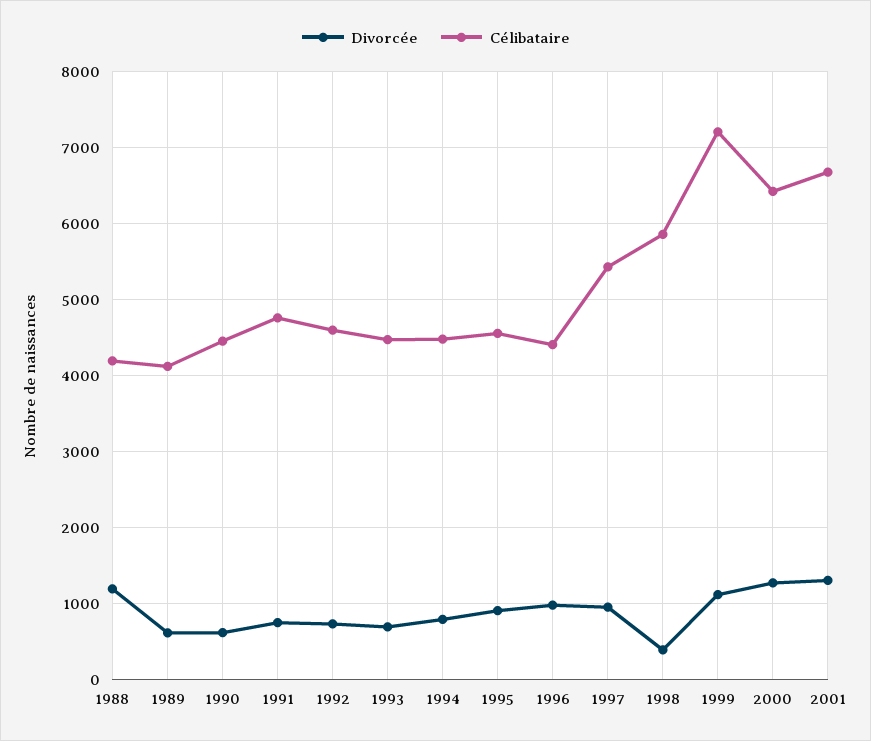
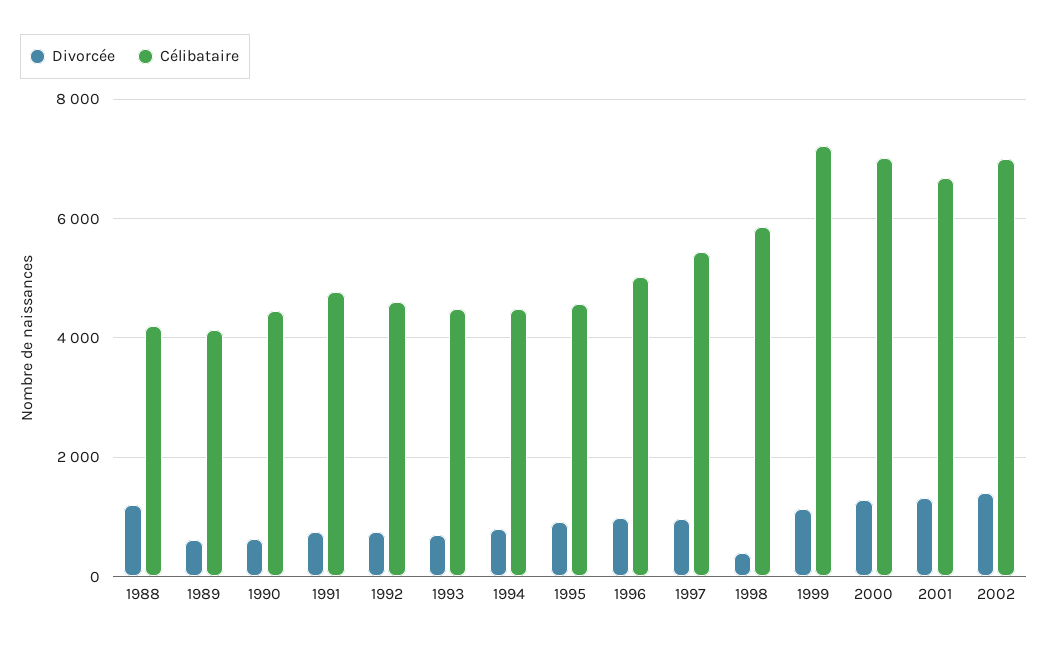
Célibataire, 1996: 4400 -> 5000
Célibataire, 2000: 6400 -> 7000
Divorcée, 2002: none -> 1400
Célibataire, 2002: none -> 7000

